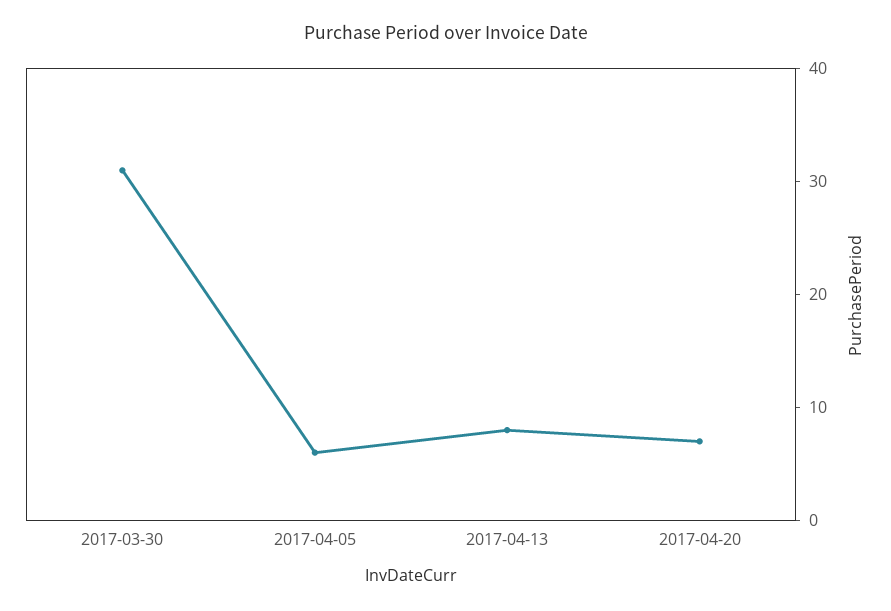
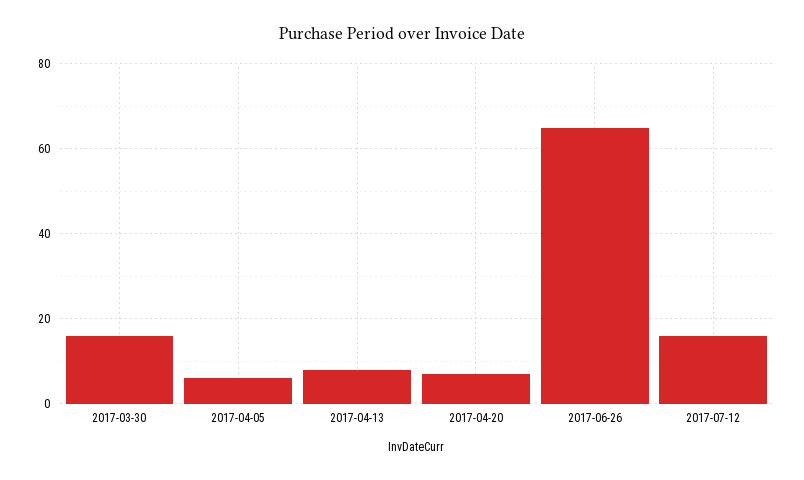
2017-03-30: 31 -> 15
2017-06-26: none -> 65
2017-07-12: none -> 15

